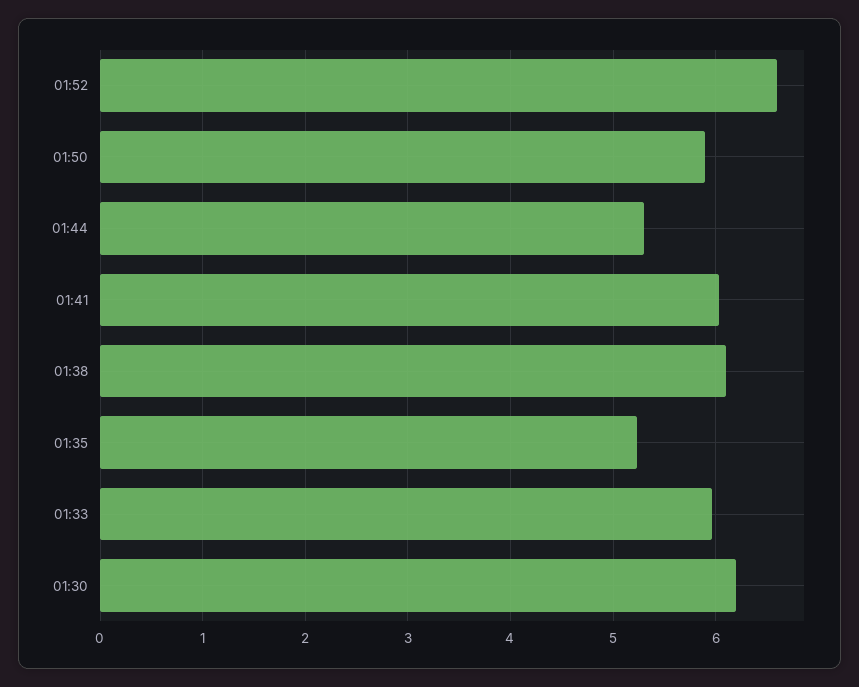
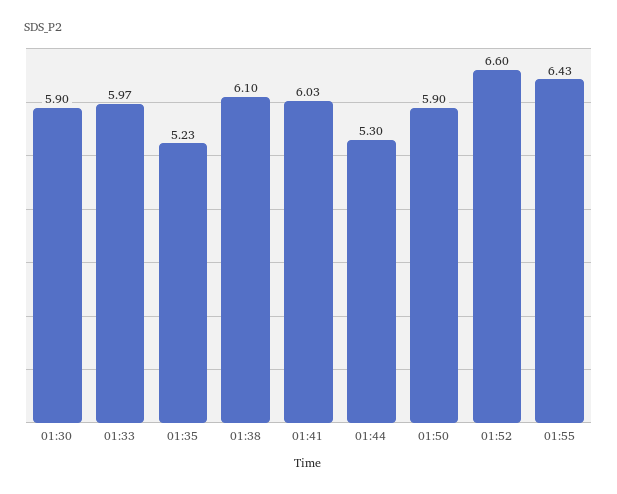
01:30: 6.2 -> 5.9
01:55: none -> 6.43

